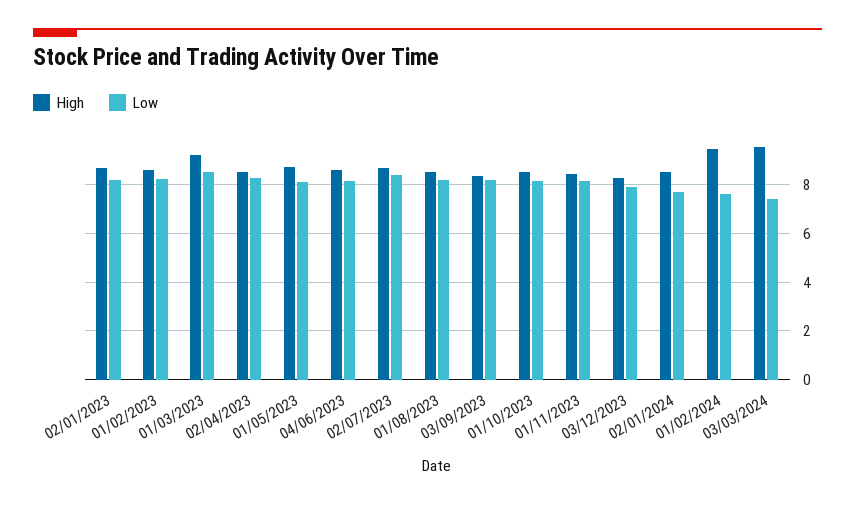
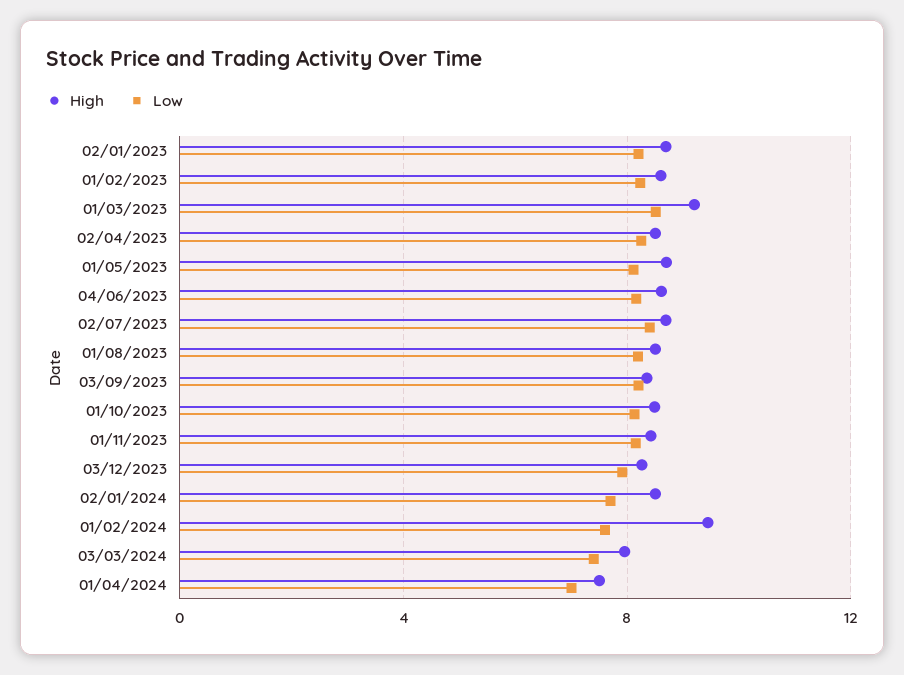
High, 03/03/2024: 9.5 -> 8
High, 01/04/2024: none -> 7.5
Low, 01/04/2024: none -> 7

